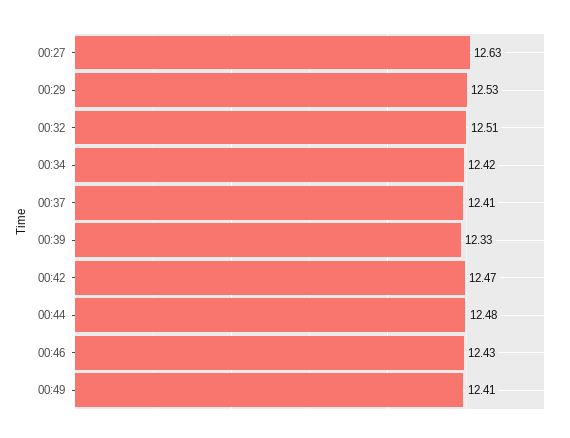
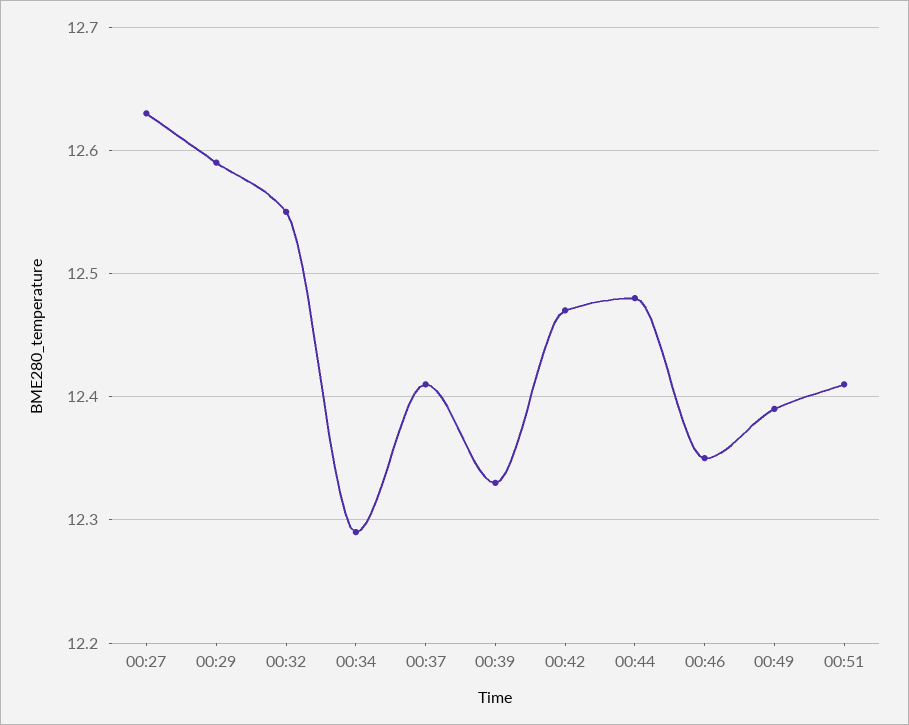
00:29: 12.53 -> 12.59
00:32: 12.51 -> 12.55
00:34: 12.42 -> 12.29
00:46: 12.43 -> 12.35
00:49: 12.41 -> 12.39
00:51: none -> 12.41

